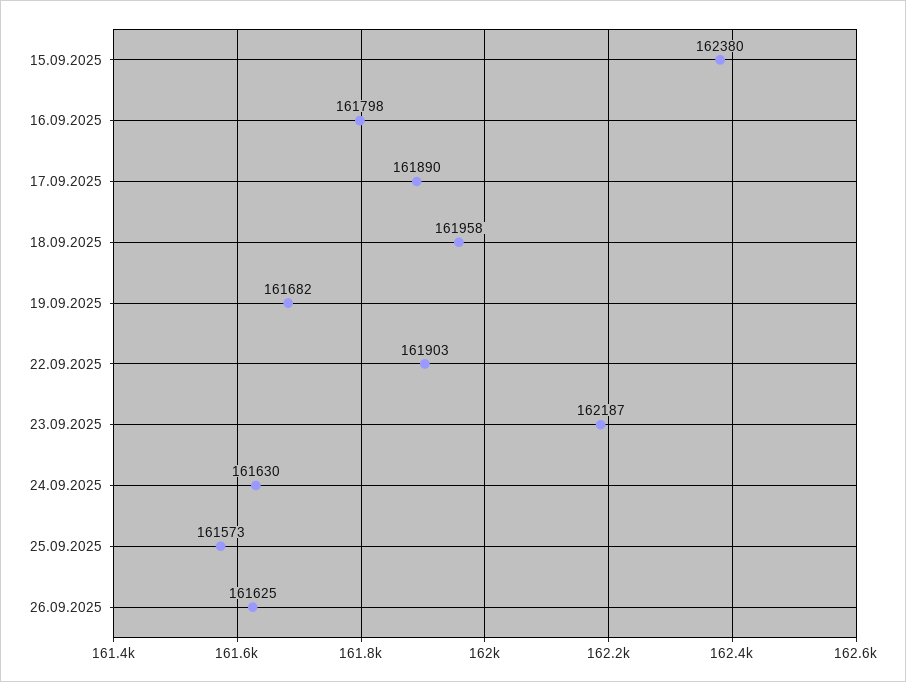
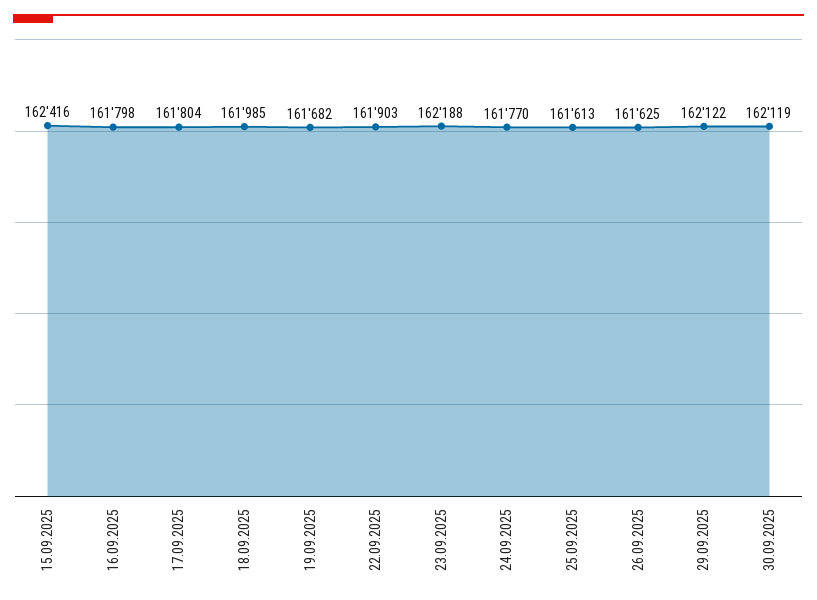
15.09.2025: 162380 -> 162416
17.09.2025: 161890 -> 161804
18.09.2025: 161958 -> 161985
23.09.2025: 162187 -> 162188
24.09.2025: 161630 -> 161770
25.09.2025: 161573 -> 161613
29.09.2025: none -> 162122
30.09.2025: none -> 162119

